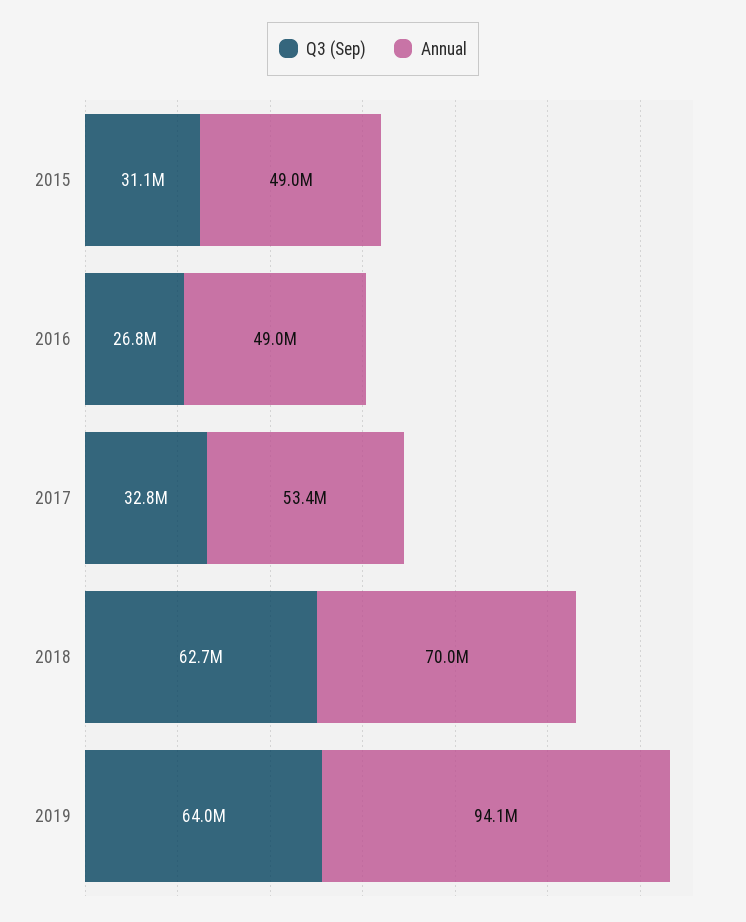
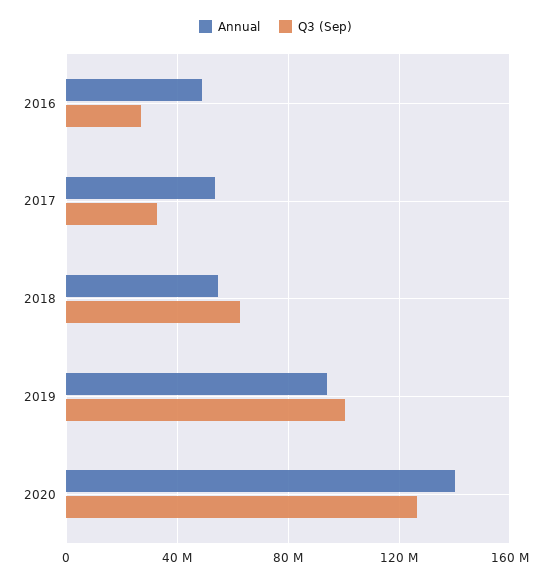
Q3 (Sep), 2015: 31100000 -> none
Annual, 2015: 49000000 -> none
Annual, 2018: 70000000 -> 55000000
Q3 (Sep), 2019: 64000000 -> 100000000
Annual, 2020: none -> 140000000
Q3 (Sep), 2020: none -> 125000000

